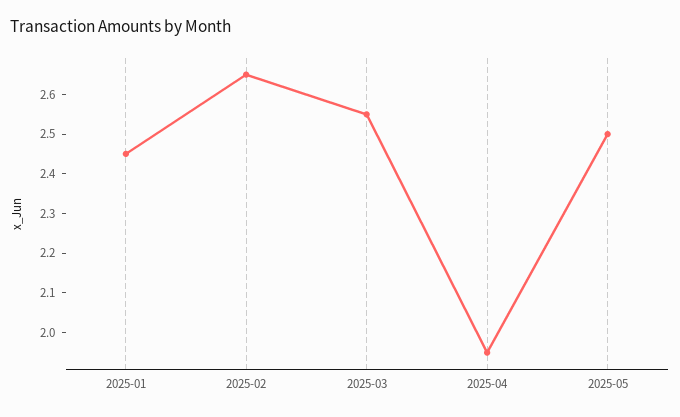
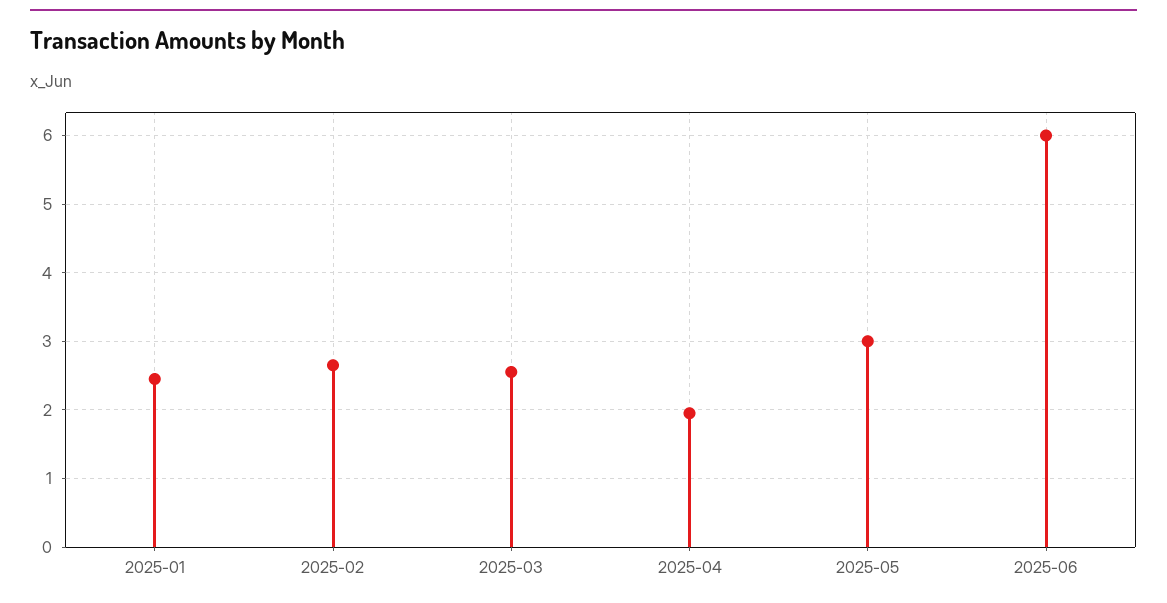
2025-05: 2.5 -> 3
2025-06: none -> 6

